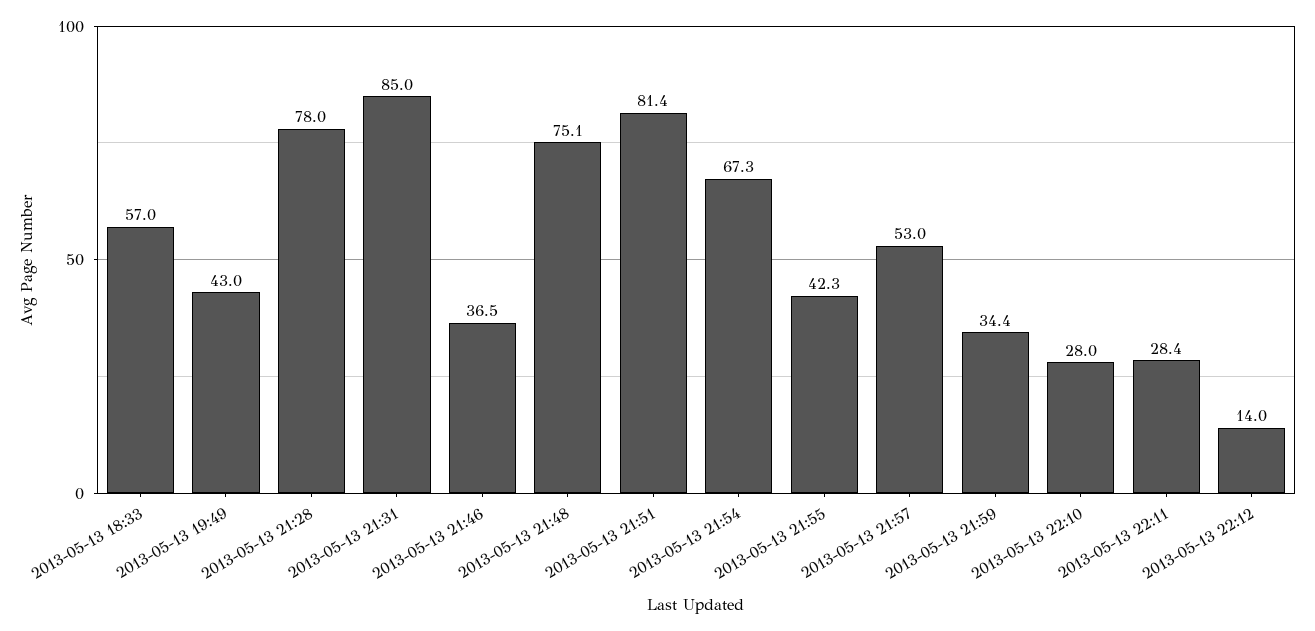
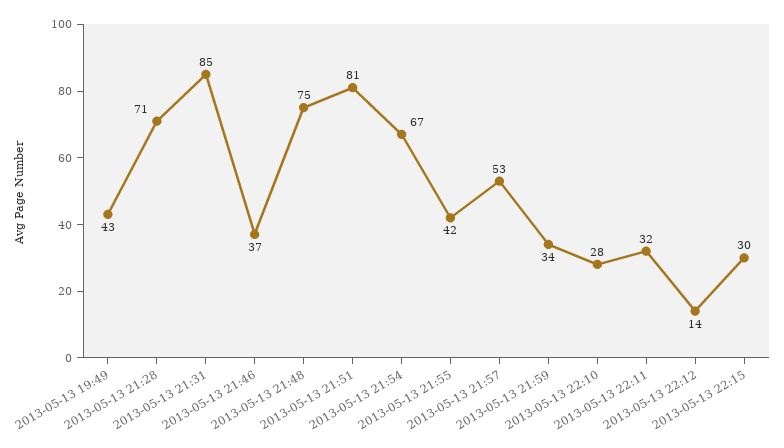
2013-05-13 18:33: 57 -> none
2013-05-13 21:28: 78 -> 71
2013-05-13 22:11: 28.4 -> 32
2013-05-13 22:15: none -> 30

